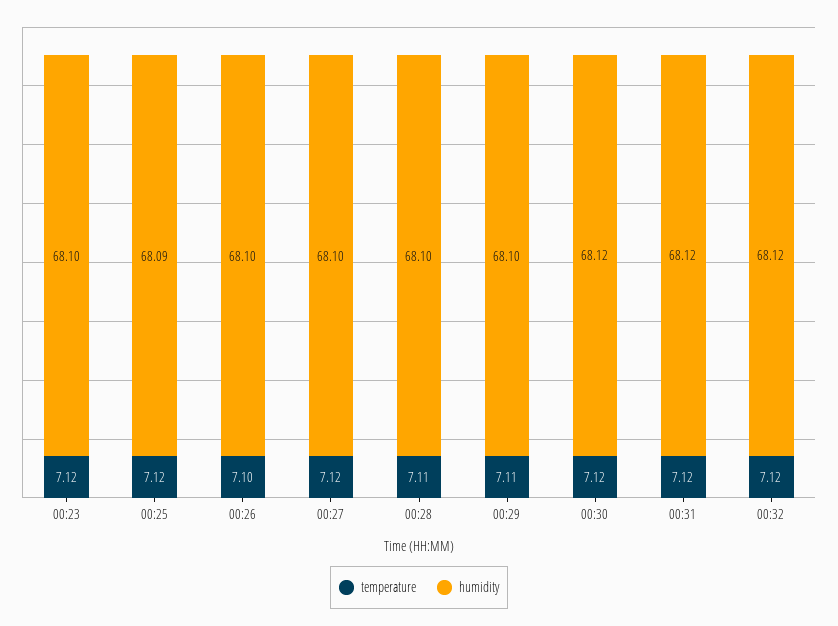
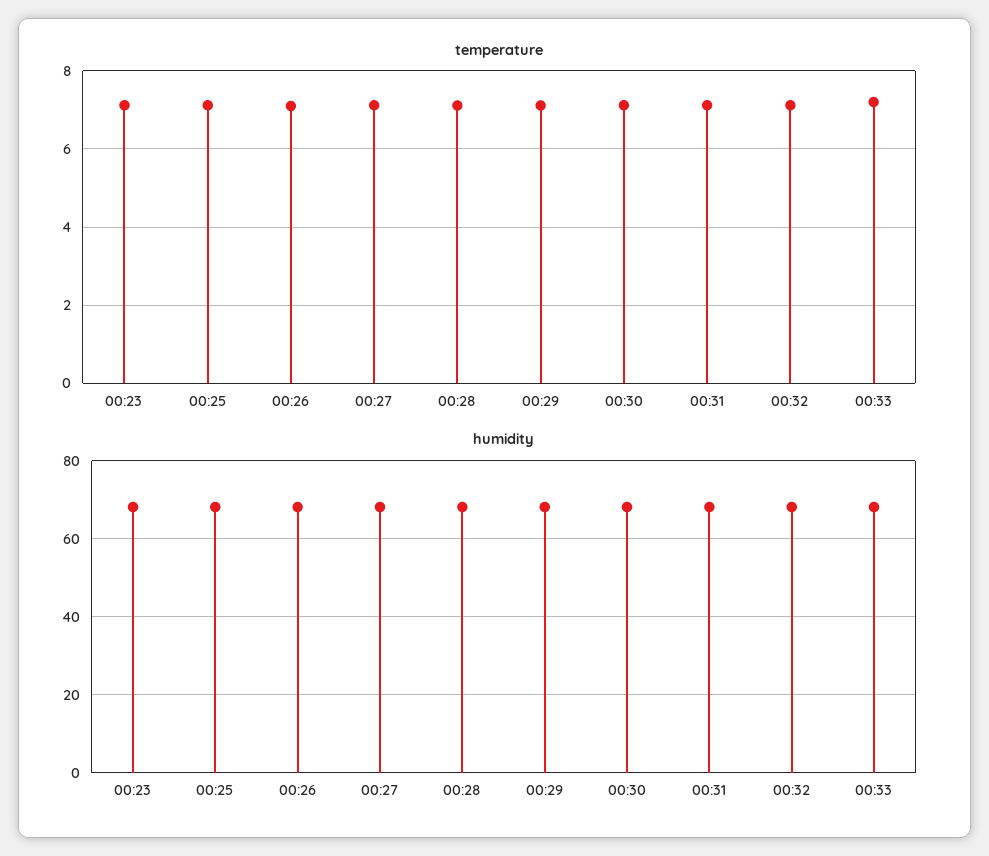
temperature, 00:33: none -> 7.2
humidity, 00:33: none -> 68

